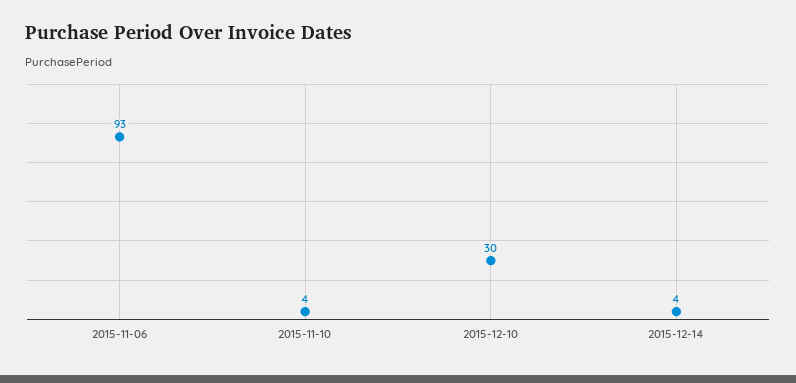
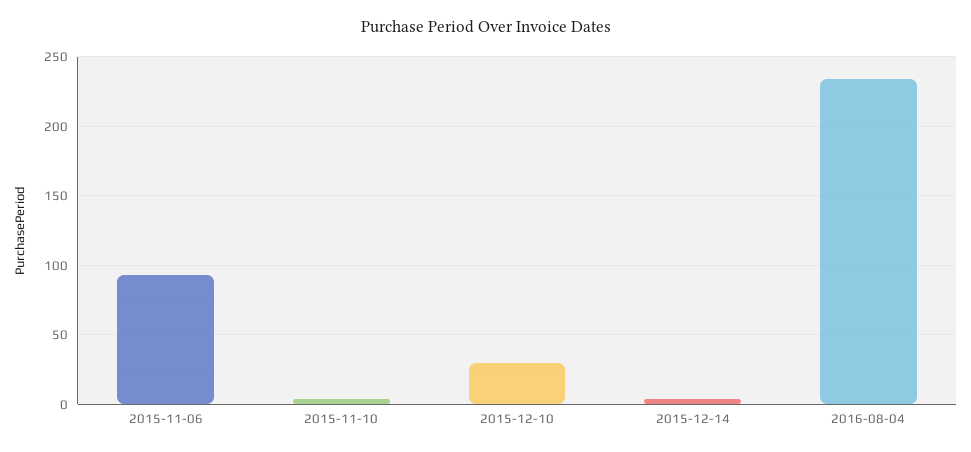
2016-08-04: none -> 235

